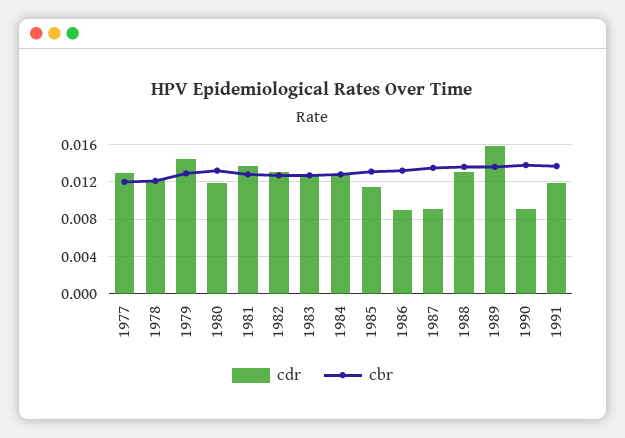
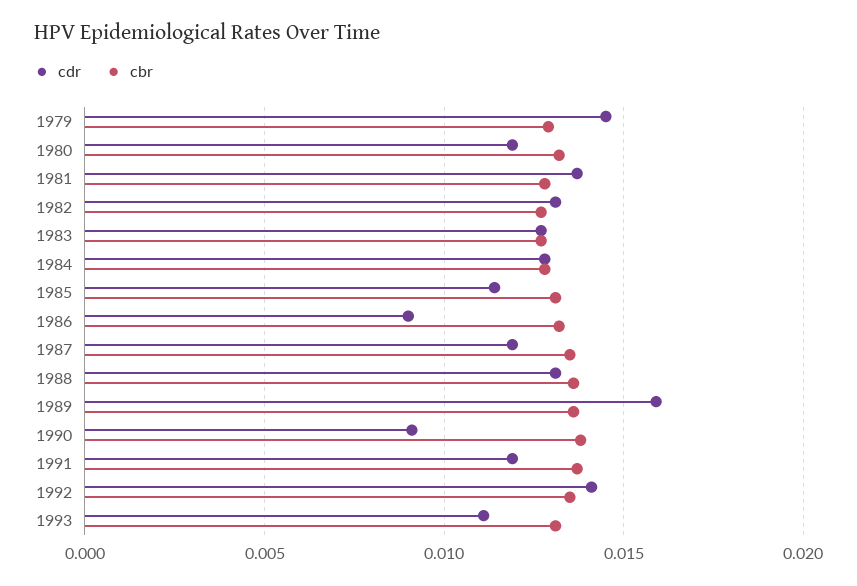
cdr, 1977: 0.013 -> none
cbr, 1977: 0.012 -> none
cdr, 1978: 0.012 -> none
cbr, 1978: 0.012 -> none
cdr, 1987: 0.009 -> 0.012
cdr, 1992: none -> 0.014
cbr, 1992: none -> 0.0135
cdr, 1993: none -> 0.011
cbr, 1993: none -> 0.013

